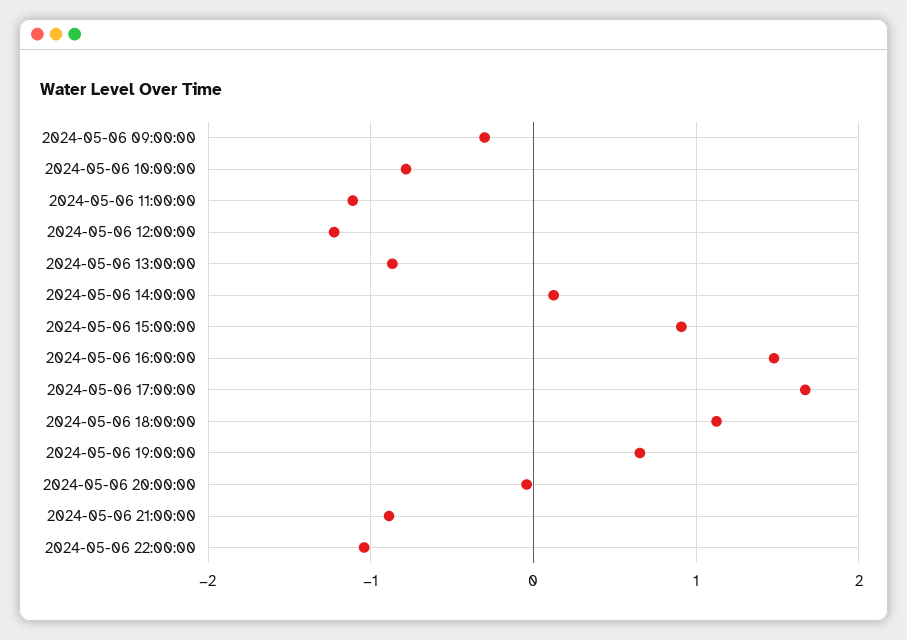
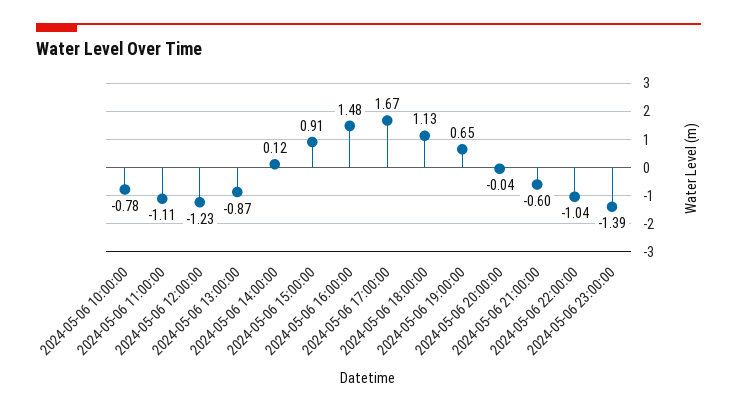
2024-05-06 09:00:00: -0.3 -> none
2024-05-06 21:00:00: -0.9 -> -0.6
2024-05-06 23:00:00: none -> -1.39

